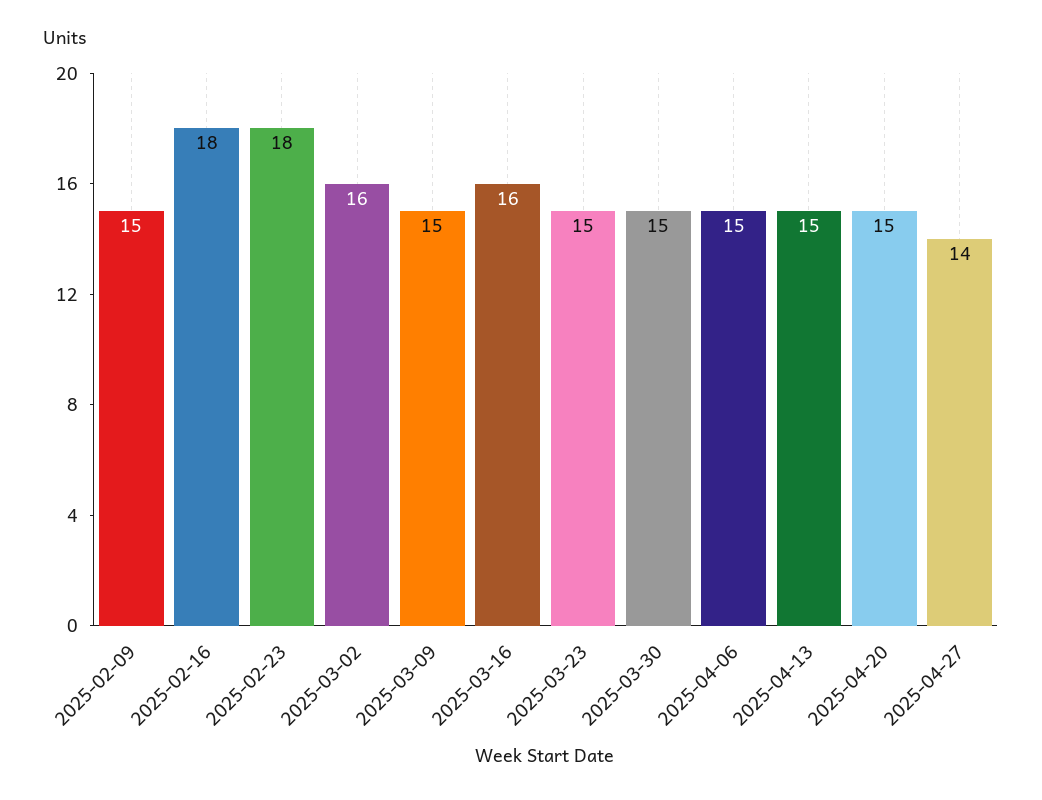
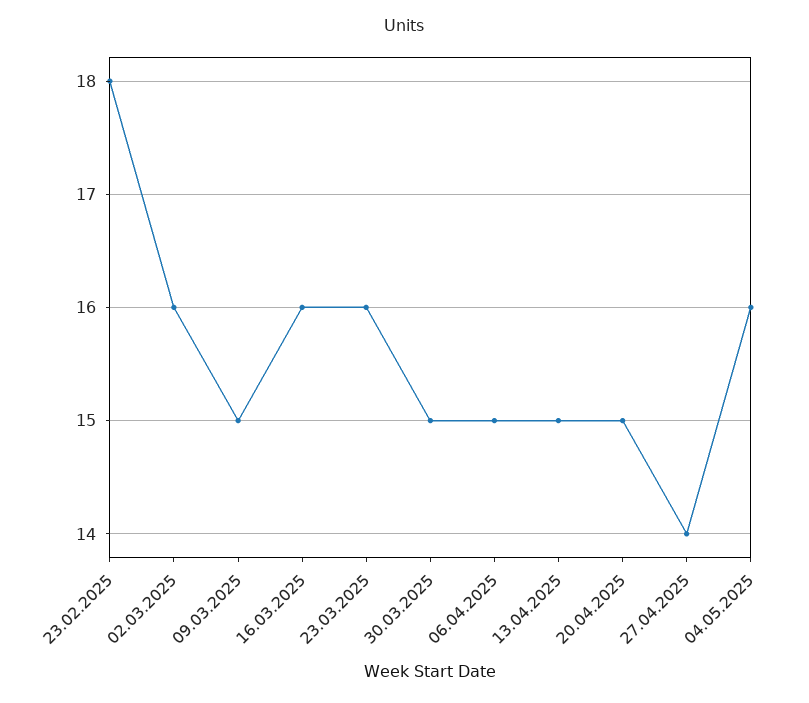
2025-02-09: 15 -> none
2025-02-16: 18 -> none
2025-03-23: 15 -> 16
04.05.2025: none -> 16

